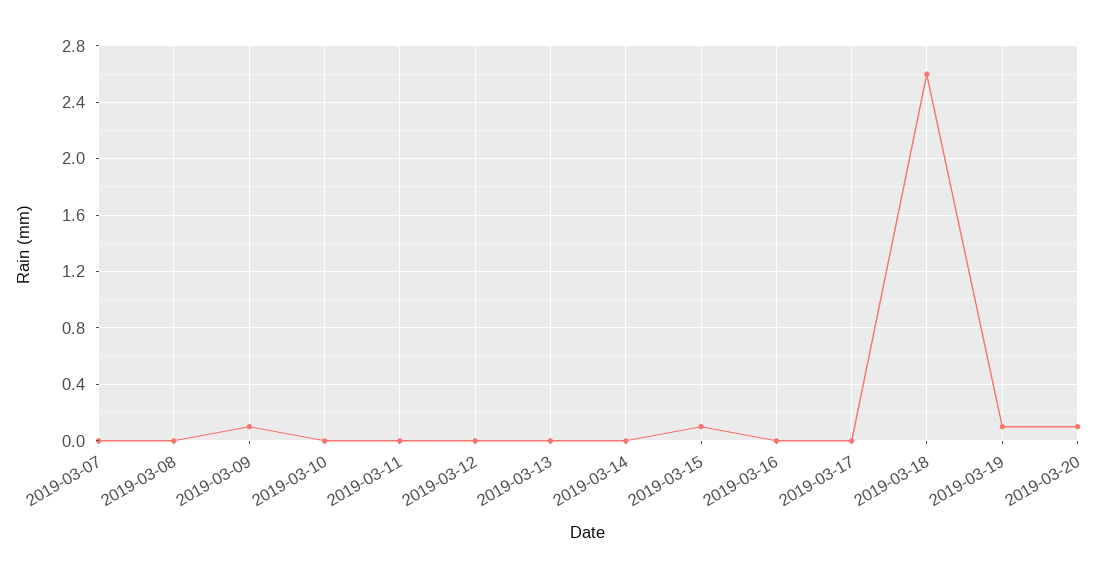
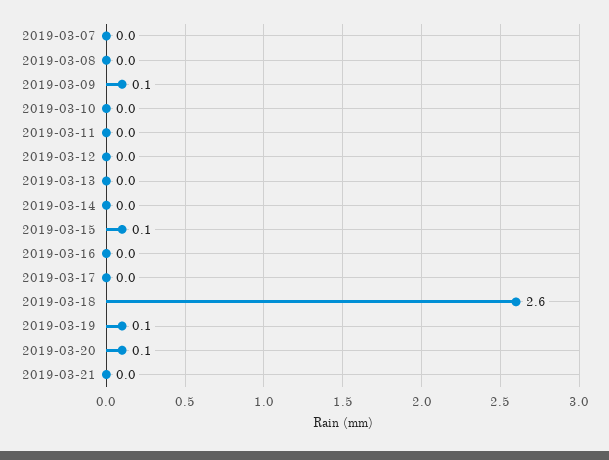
2019-03-21: none -> 0

